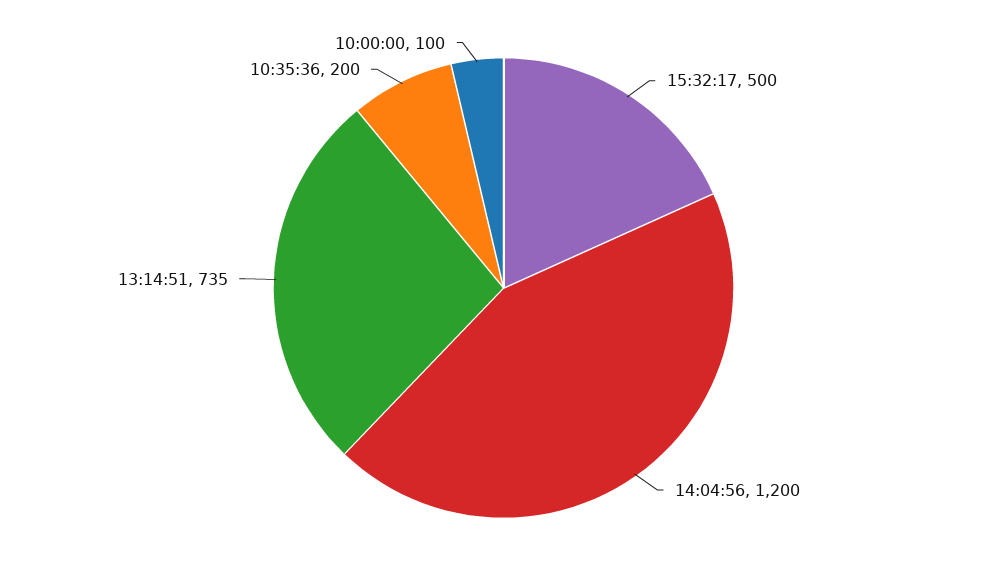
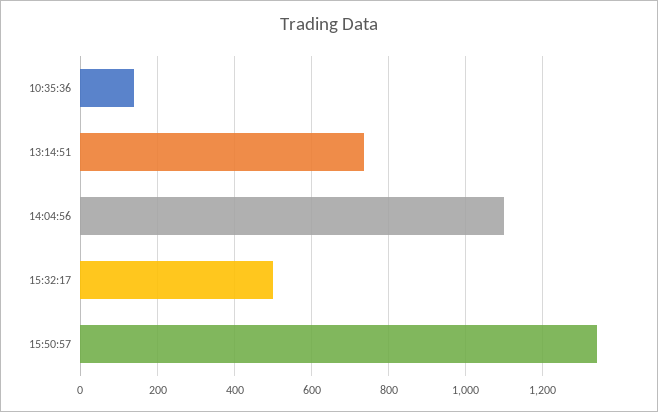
14:04:56: 1200 -> 1100
10:35:36: 200 -> 140
10:00:00: 100 -> none
15:50:57: none -> 1340

